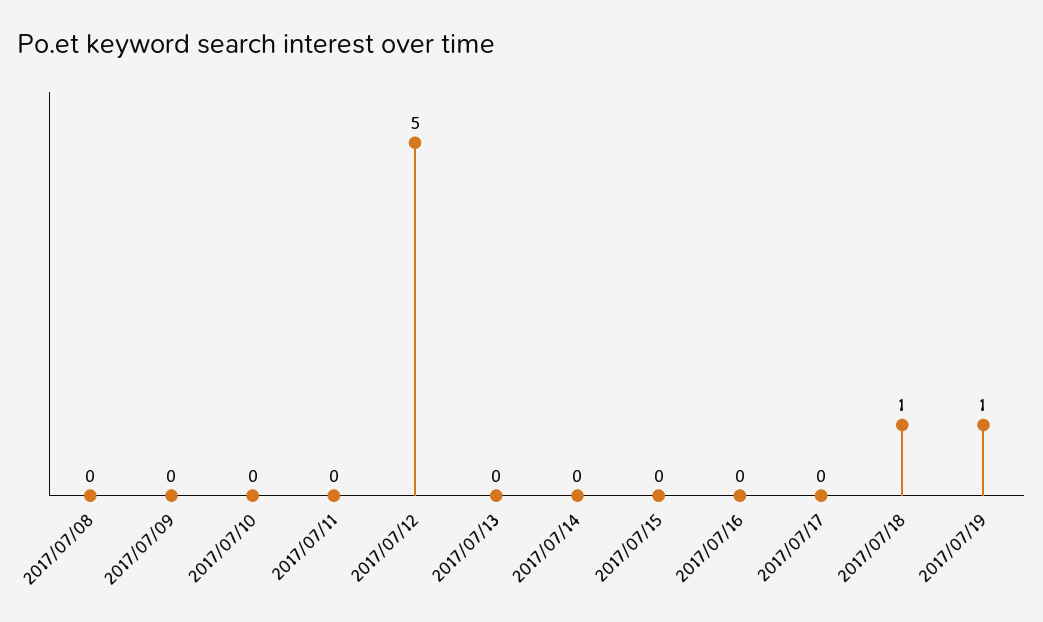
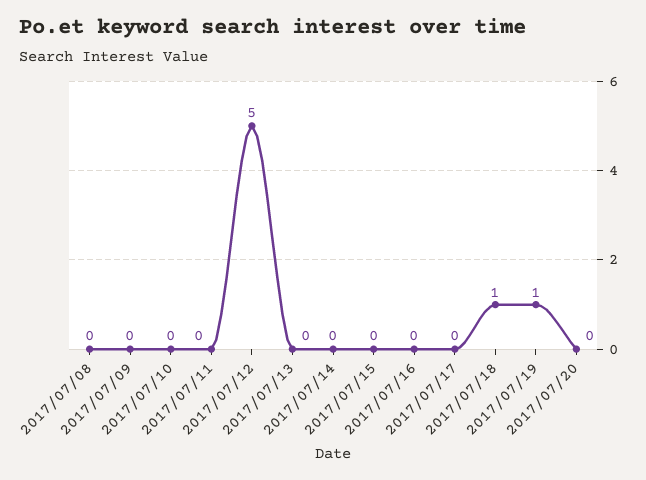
2017/07/20: none -> 0

